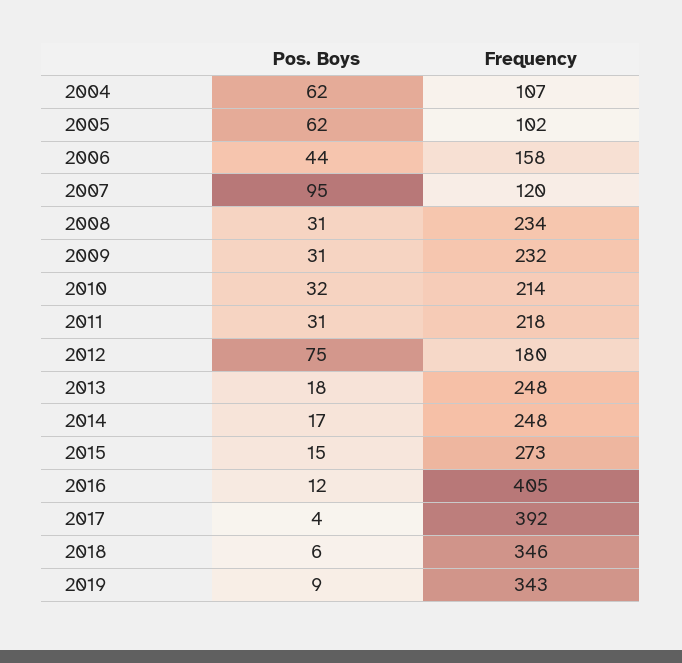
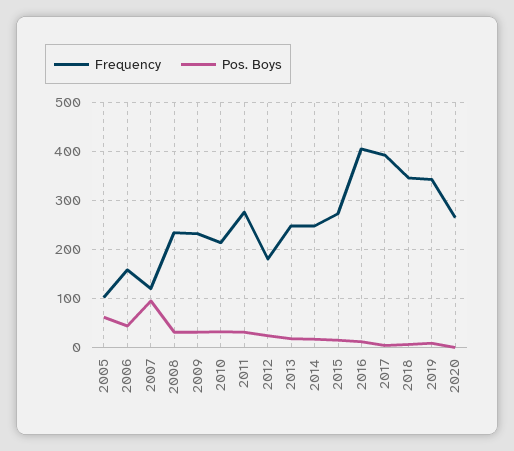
Pos. Boys, 2004: 62 -> none
Frequency, 2004: 107 -> none
Frequency, 2011: 218 -> 280
Pos. Boys, 2012: 75 -> 20
Frequency, 2020: none -> 260
Pos. Boys, 2020: none -> 0

